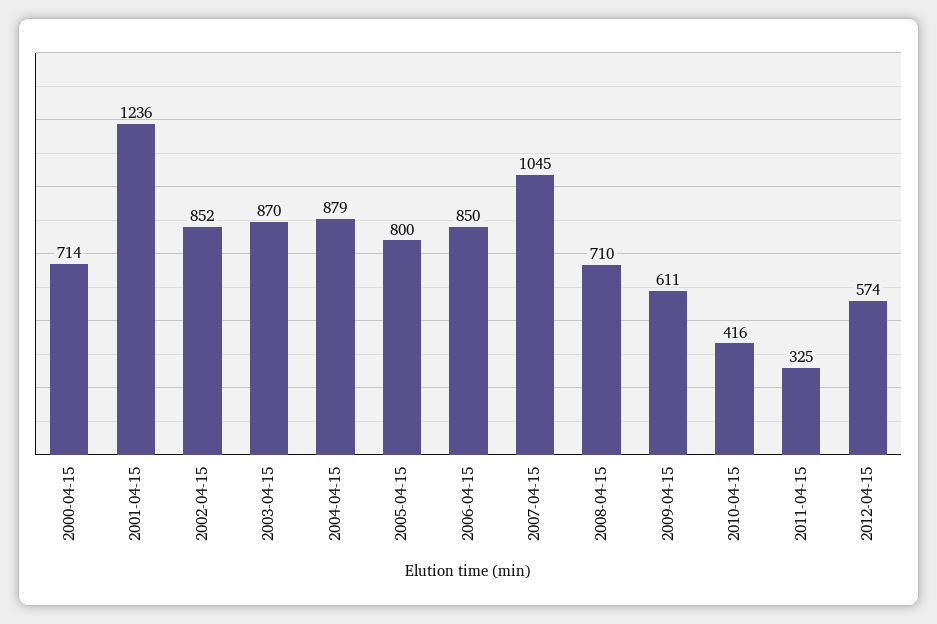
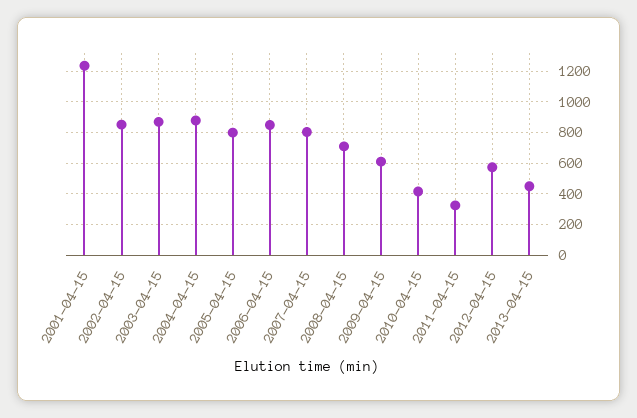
2000-04-15: 714 -> none
2007-04-15: 1045 -> 800
2013-04-15: none -> 450

